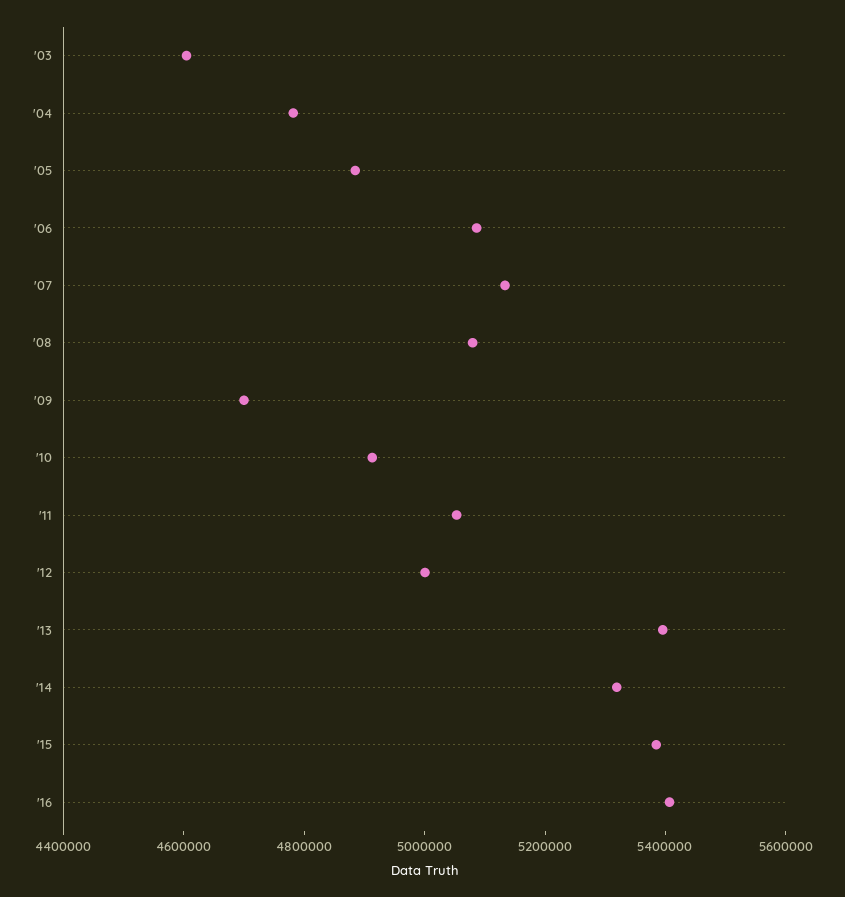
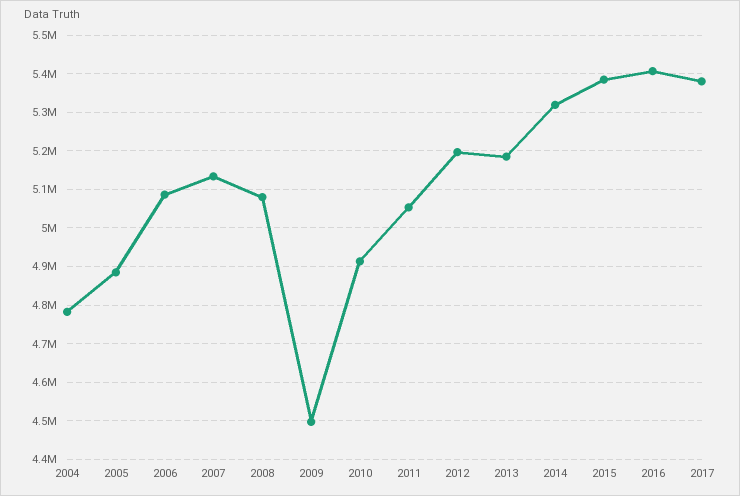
'03: 4600000 -> none
'09: 4700000 -> 4500000
'12: 5000000 -> 5200000
'13: 5400000 -> 5180000
2017: none -> 5380000

